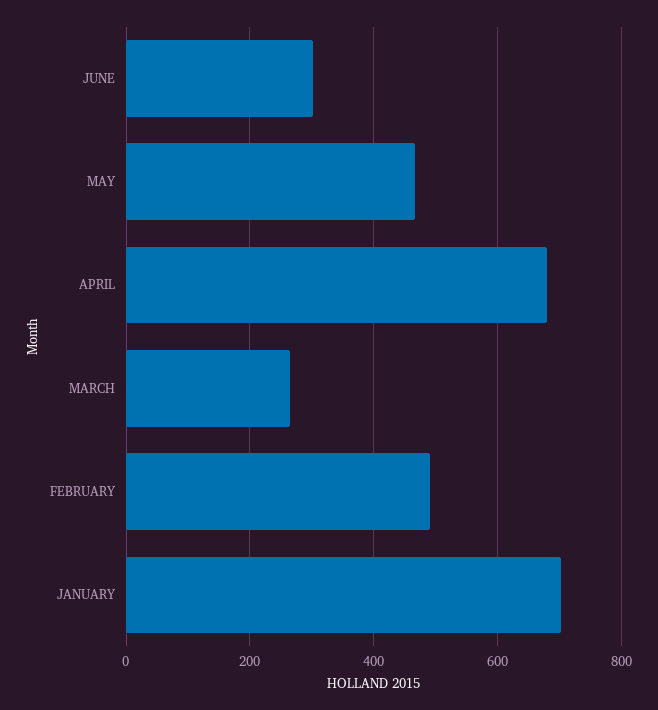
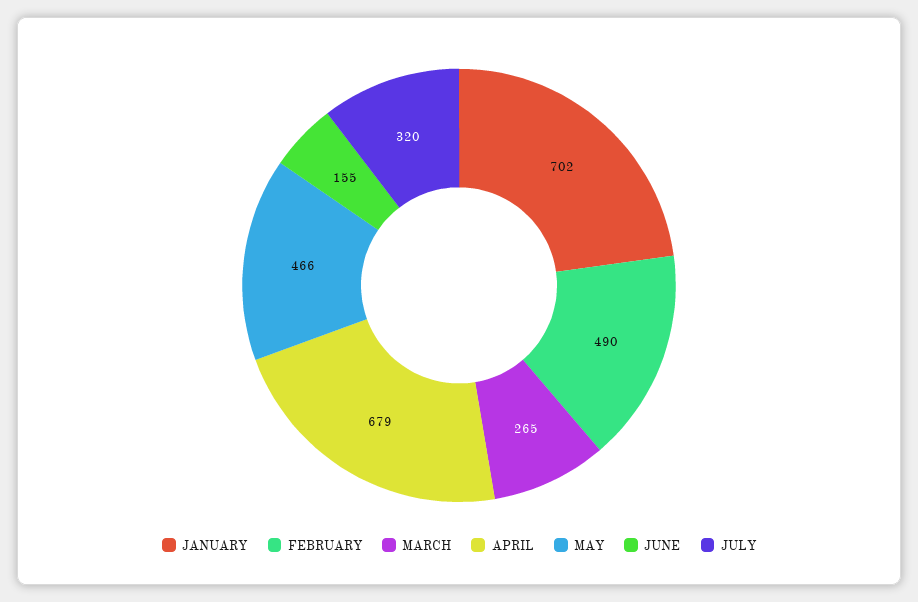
JUNE: 300 -> 155
JULY: none -> 320

